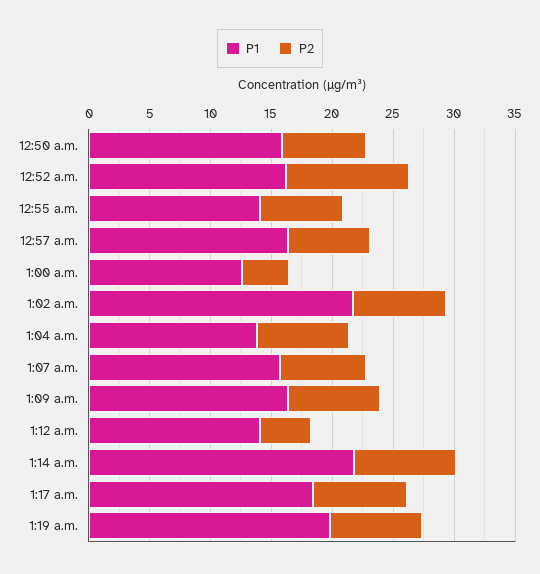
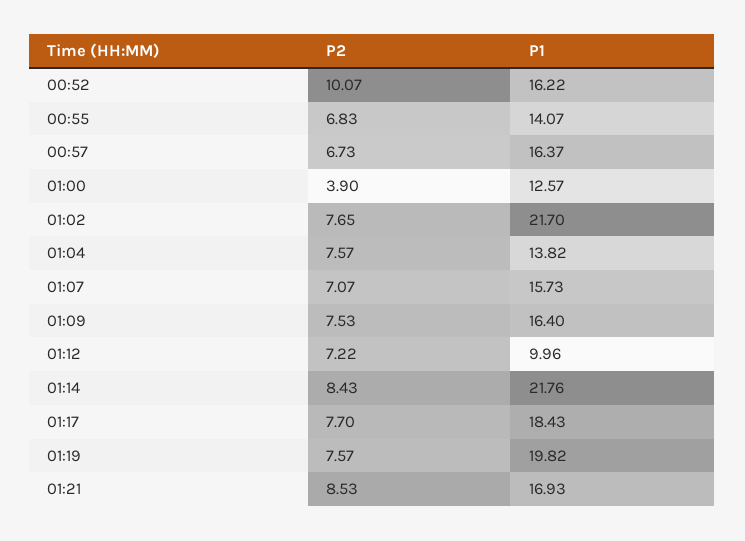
P1, 12:50 a.m.: 16 -> none
P2, 12:50 a.m.: 7 -> none
P1, 1:12 a.m.: 14 -> 9.96
P2, 1:12 a.m.: 4 -> 7.22
P2, 01:21: none -> 8.53
P1, 01:21: none -> 16.93

